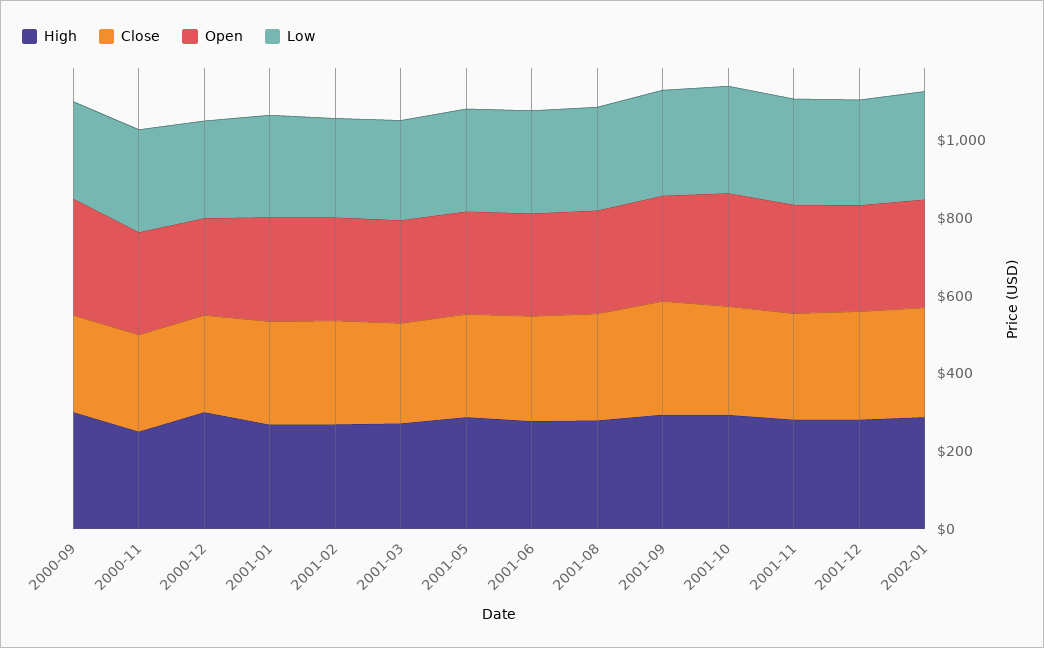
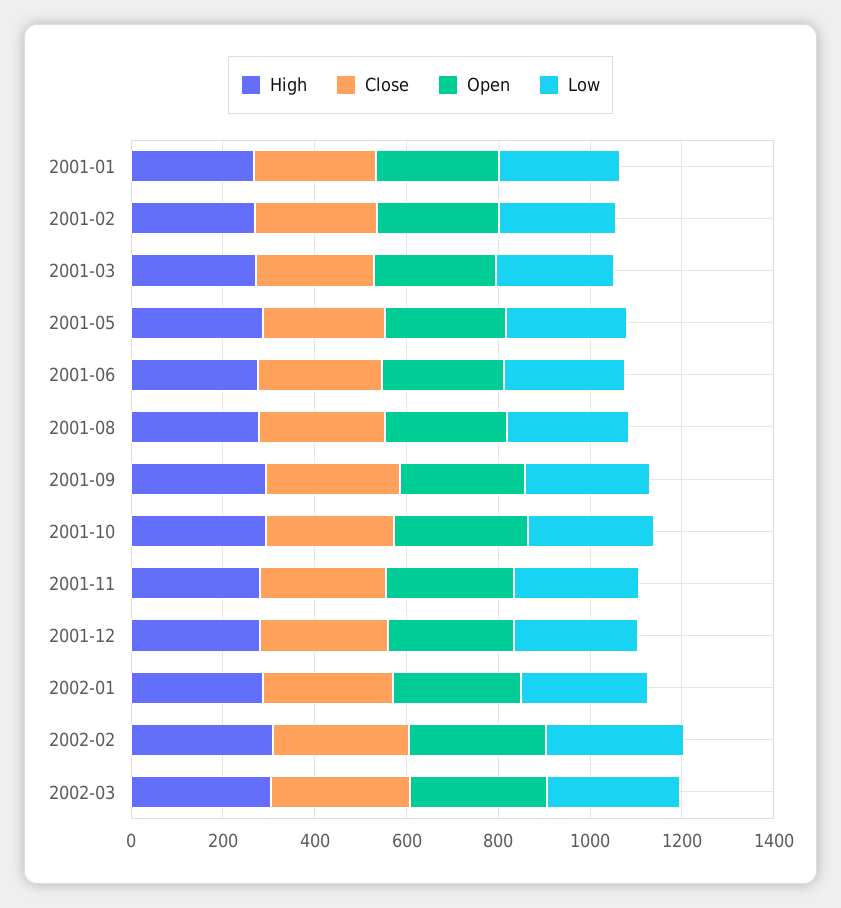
High, 2000-09: 300 -> none
Close, 2000-09: 250 -> none
Open, 2000-09: 300 -> none
Low, 2000-09: 250 -> none
High, 2000-11: 250 -> none
Close, 2000-11: 250 -> none
Open, 2000-11: 250 -> none
Low, 2000-11: 250 -> none
High, 2000-12: 300 -> none
Close, 2000-12: 250 -> none
Open, 2000-12: 250 -> none
Low, 2000-12: 250 -> none
High, 2002-02: none -> 300
Close, 2002-02: none -> 300
Open, 2002-02: none -> 300
Low, 2002-02: none -> 300
High, 2002-03: none -> 300
Close, 2002-03: none -> 300
Open, 2002-03: none -> 300
Low, 2002-03: none -> 300

